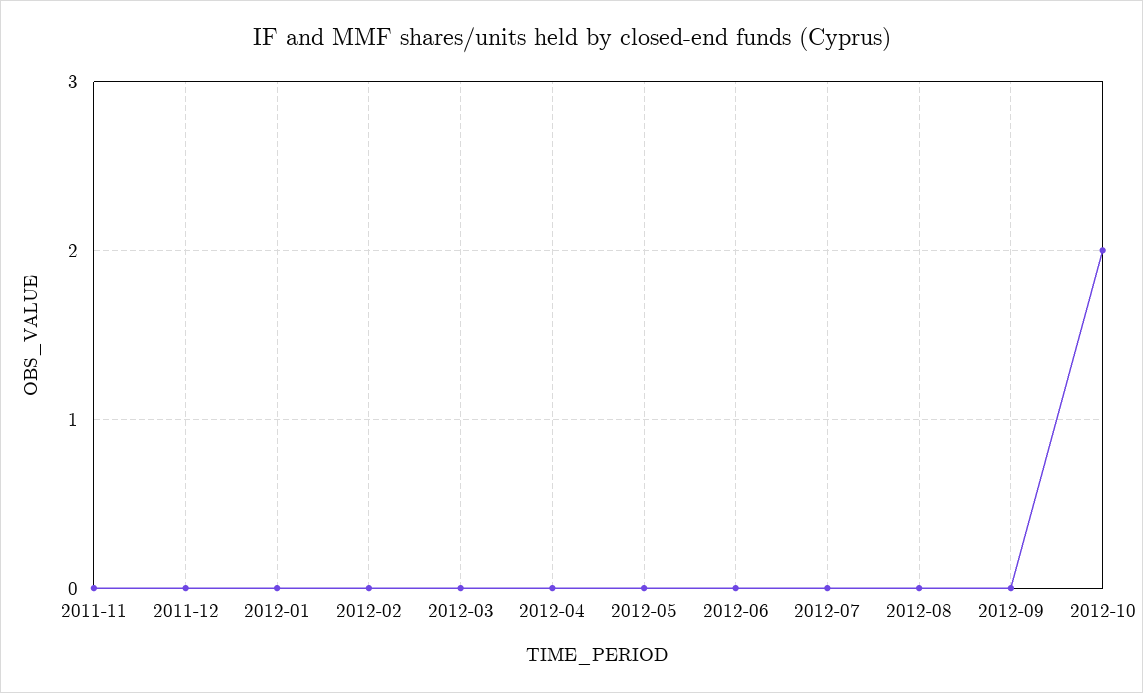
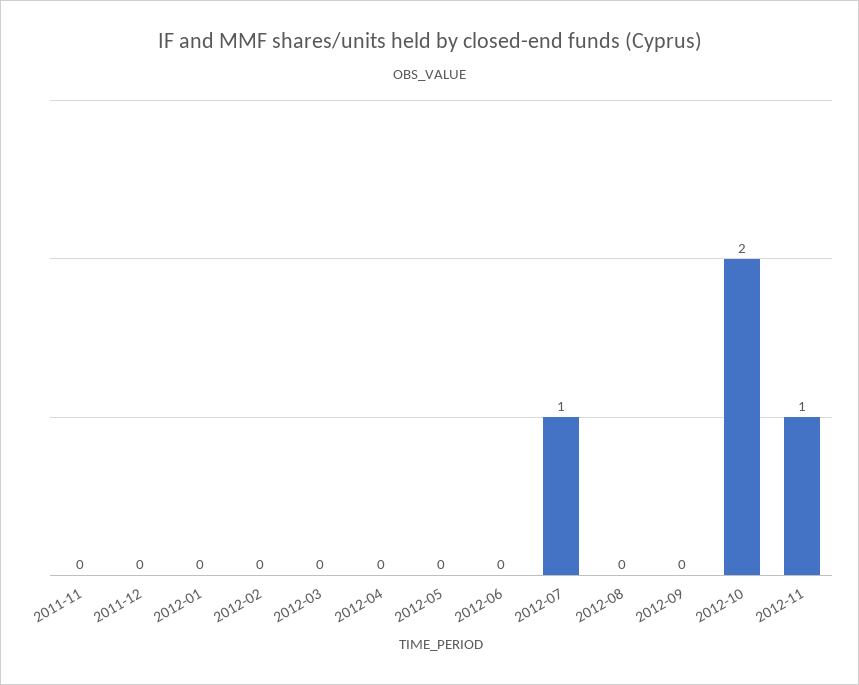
2012-07: 0 -> 1
2012-11: none -> 1

